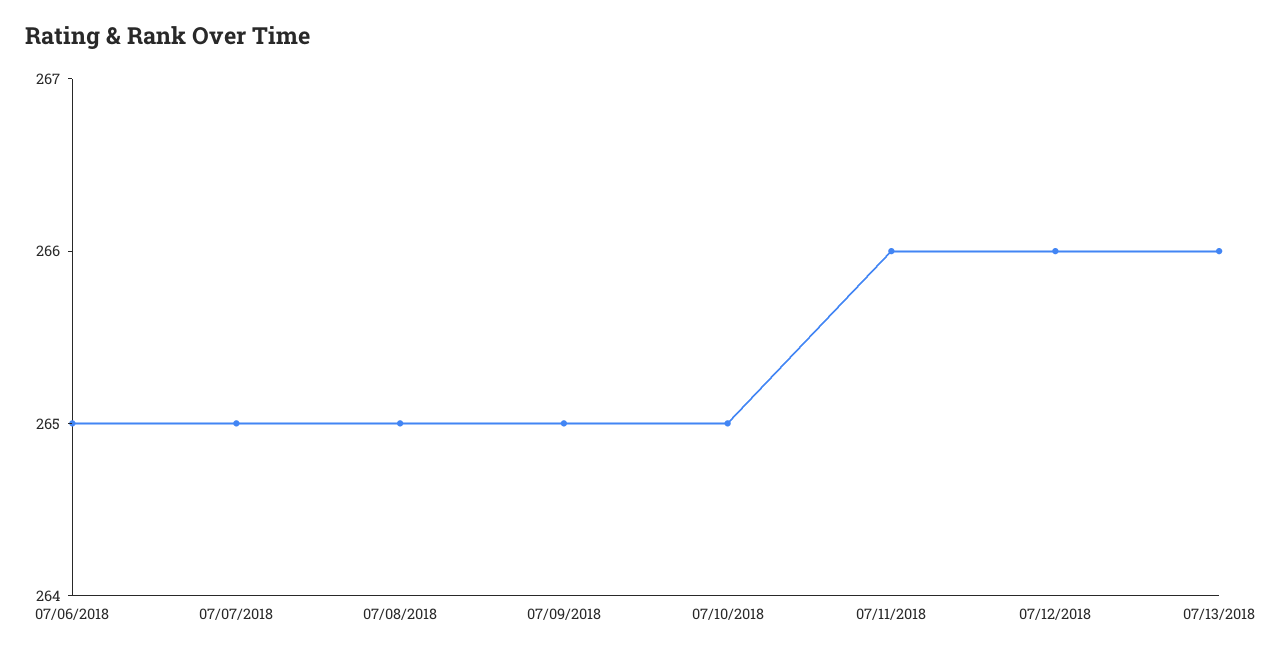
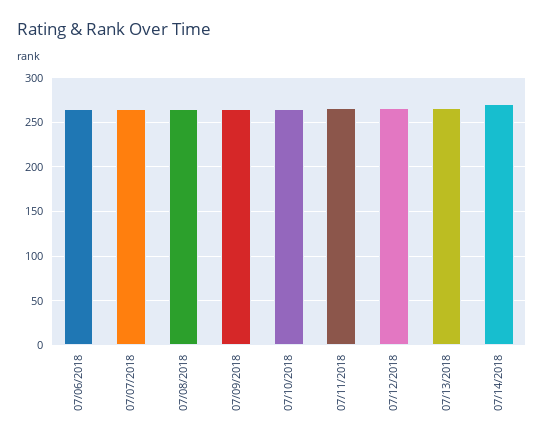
07/14/2018: none -> 270

